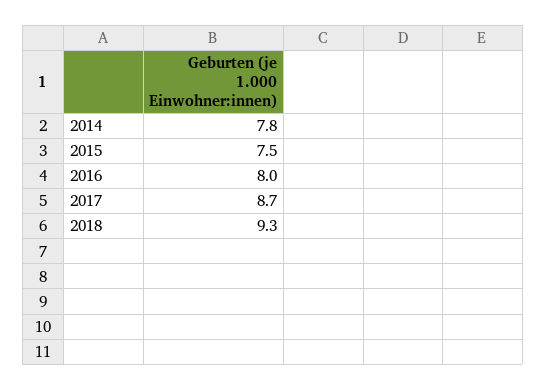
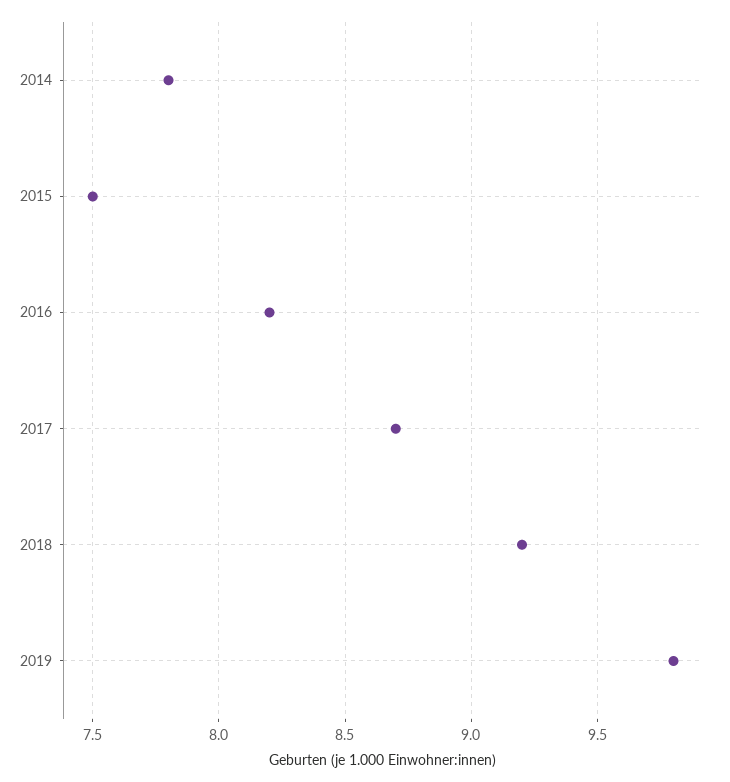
2016: 8 -> 8.2
2018: 9.3 -> 9.2
2019: none -> 9.8

